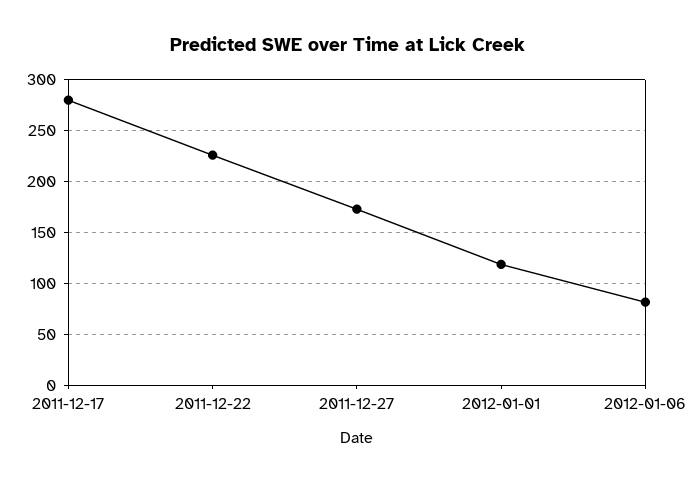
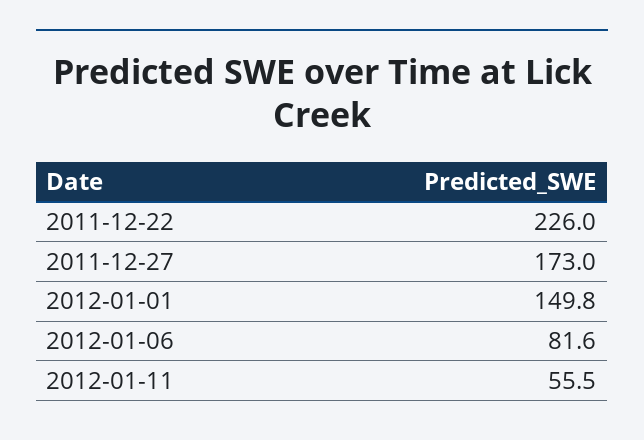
2011-12-17: 280 -> none
2012-01-01: 120 -> 149.8
2012-01-11: none -> 55.5

